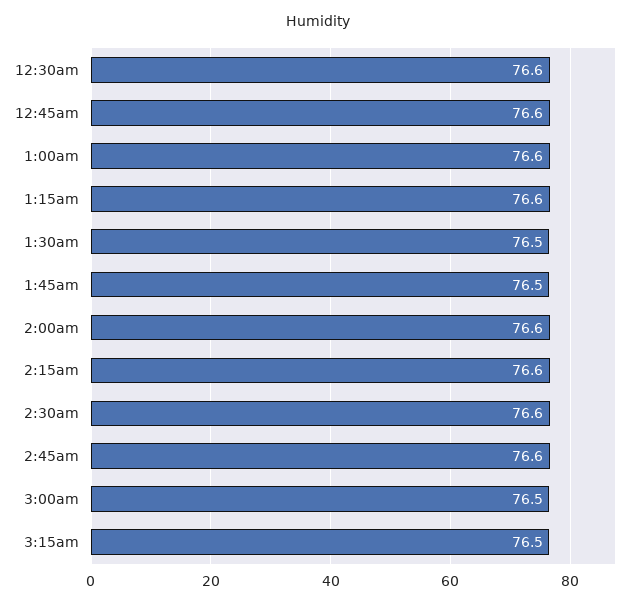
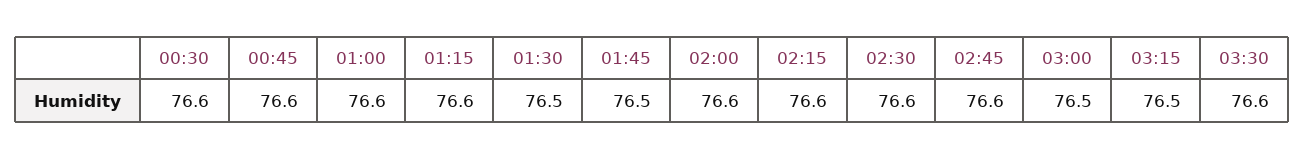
03:30: none -> 76.6

